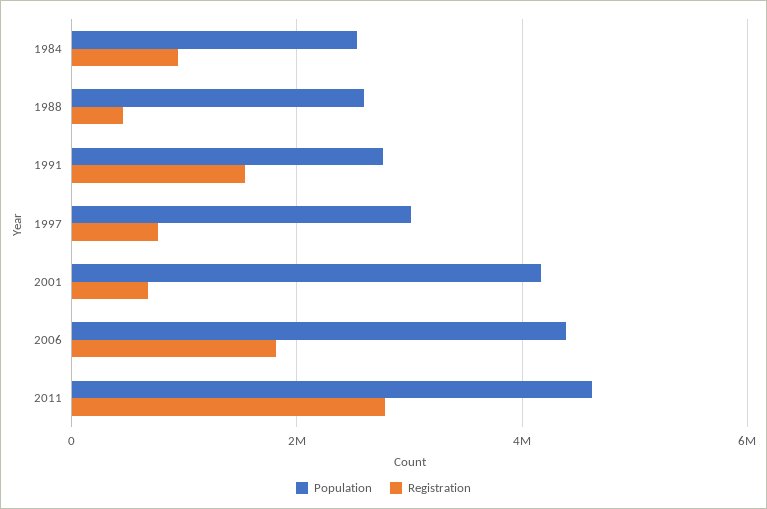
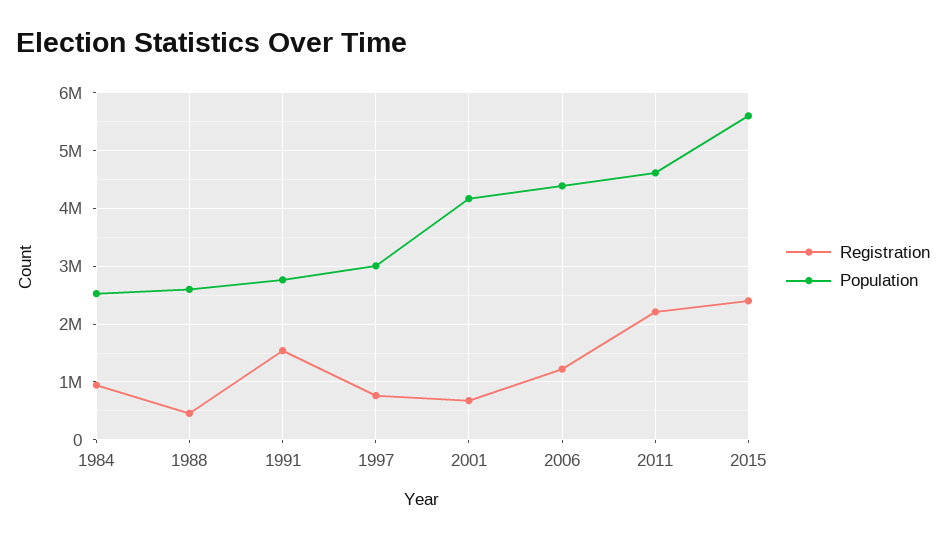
Registration, 2006: 1800000 -> 1200000
Registration, 2011: 2800000 -> 2200000
Registration, 2015: none -> 2400000
Population, 2015: none -> 5600000

